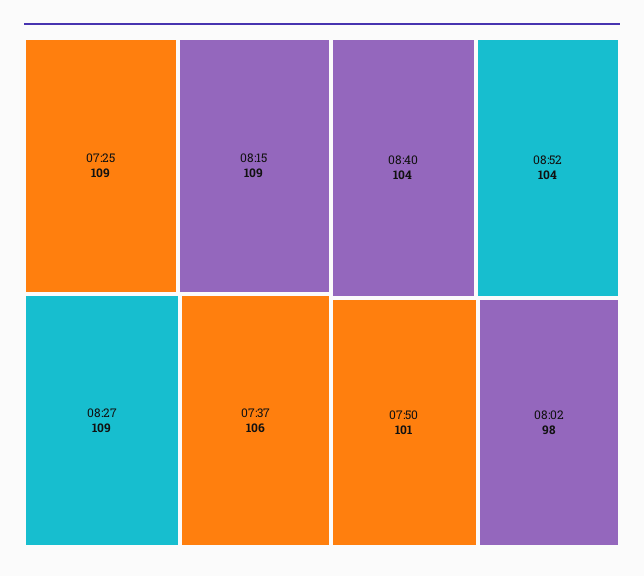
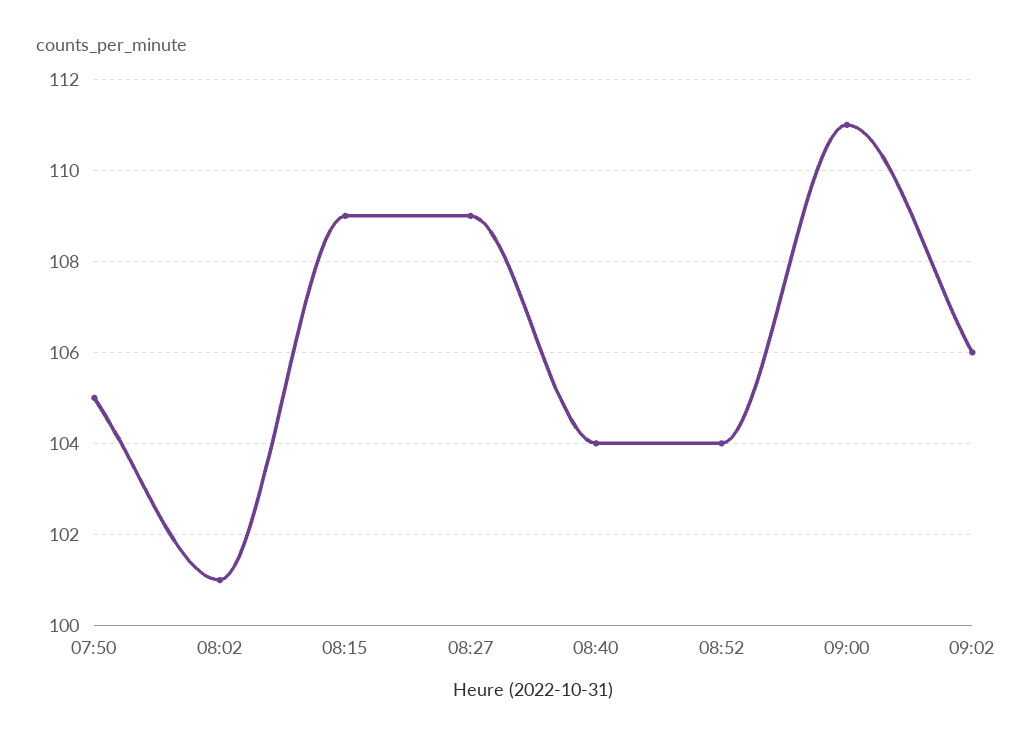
07:25: 109 -> none
07:37: 106 -> none
07:50: 101 -> 105
08:02: 98 -> 101
09:00: none -> 111
09:02: none -> 106

